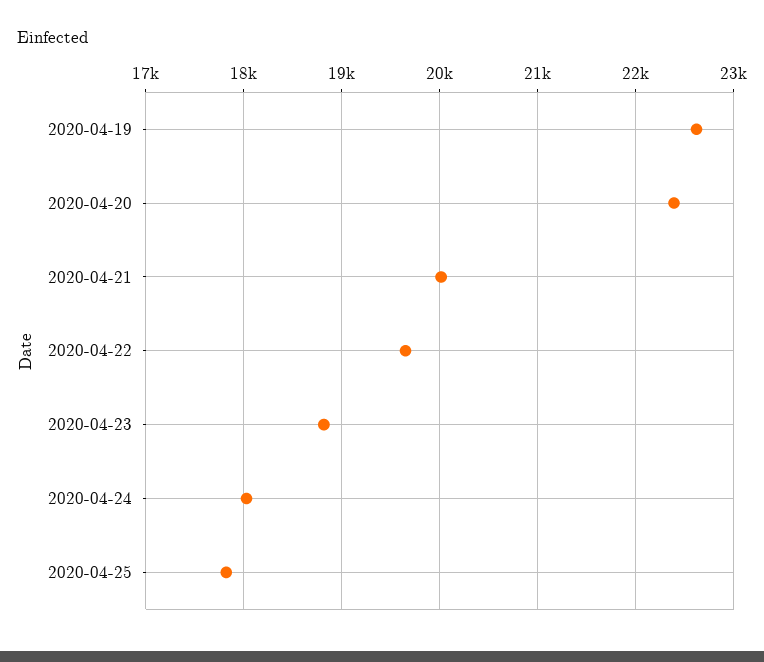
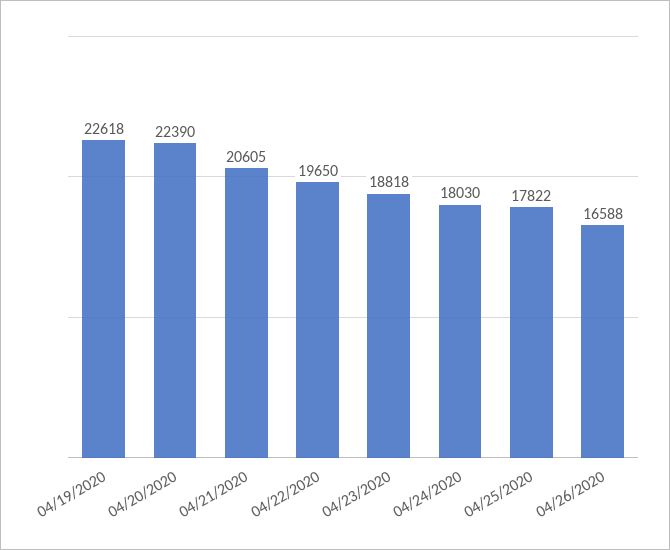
2020-04-21: 20000 -> 20605
04/26/2020: none -> 16588

